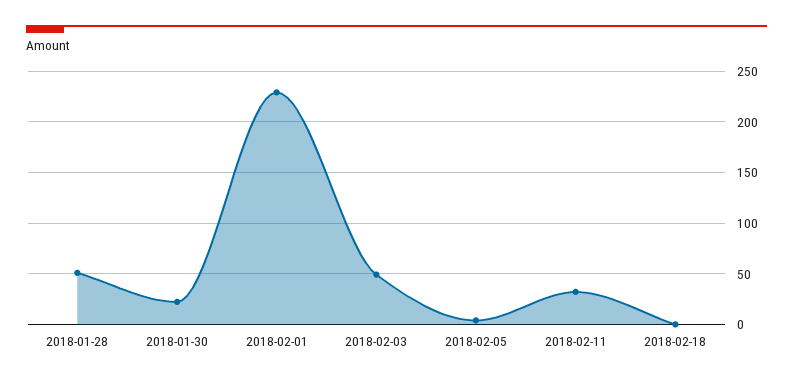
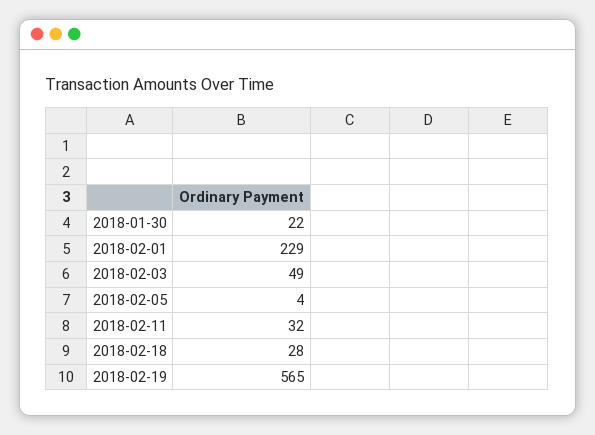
2018-01-28: 50 -> none
2018-02-18: 0 -> 28
2018-02-19: none -> 565

